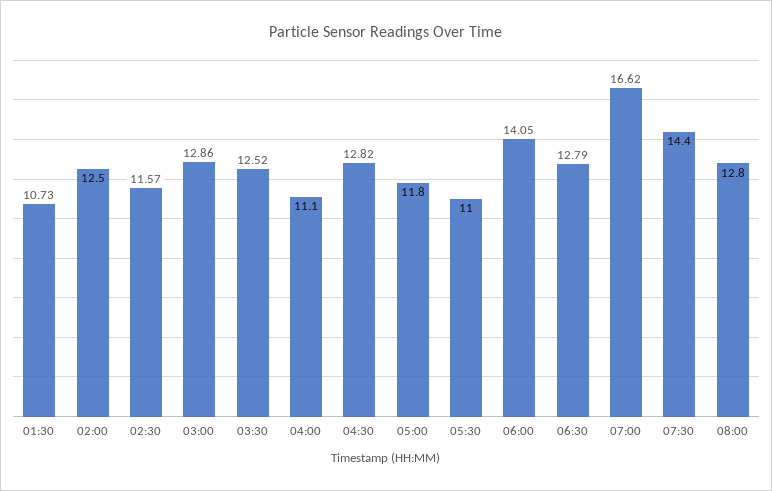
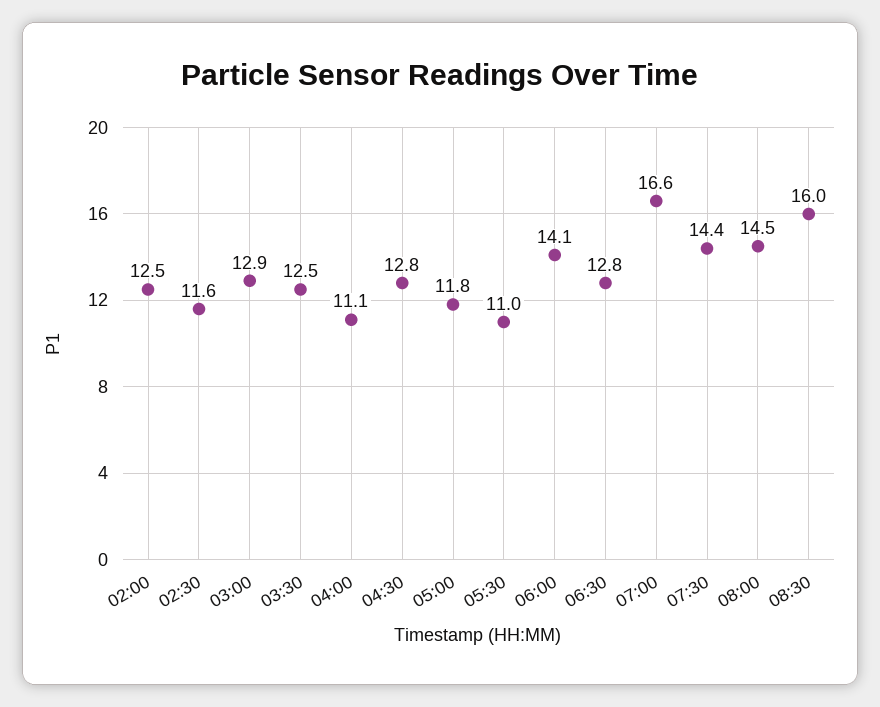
01:30: 10.73 -> none
08:00: 12.8 -> 14.5
08:30: none -> 16

